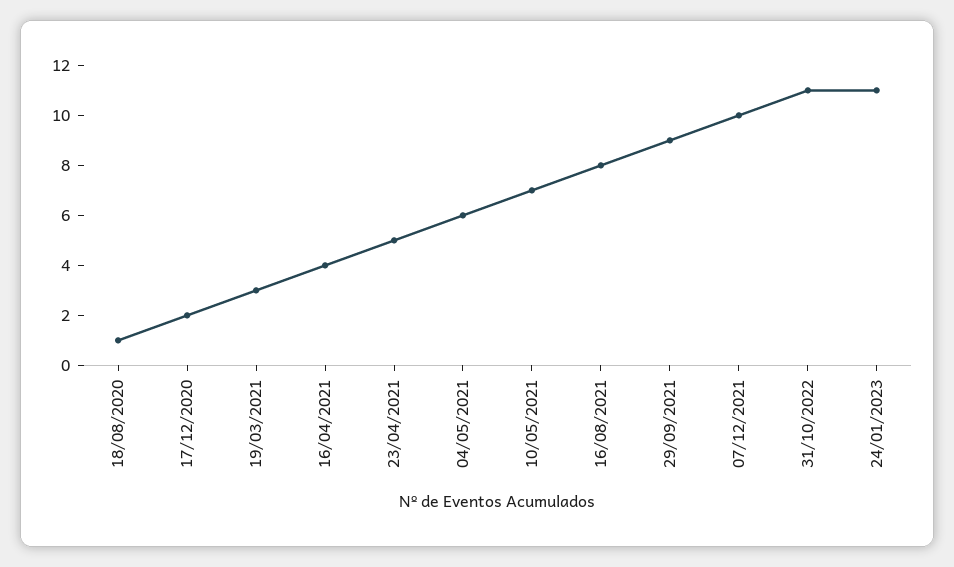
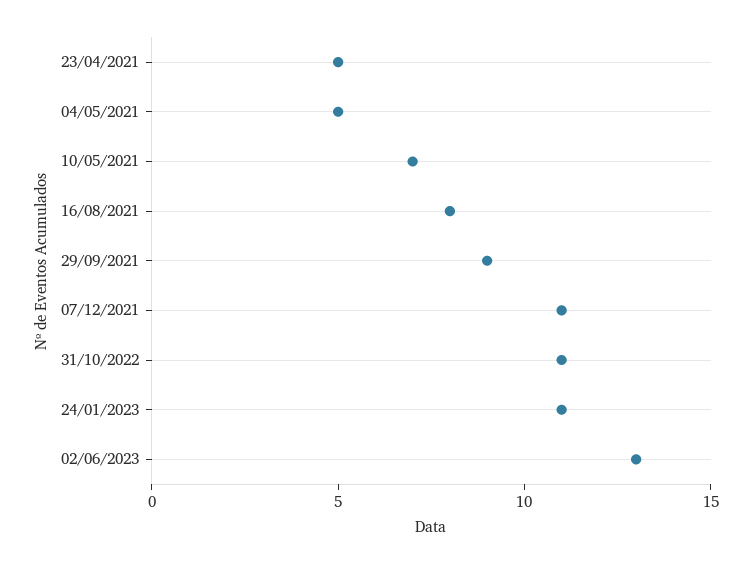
18/08/2020: 1 -> none
17/12/2020: 2 -> none
19/03/2021: 3 -> none
16/04/2021: 4 -> none
04/05/2021: 6 -> 5
07/12/2021: 10 -> 11
02/06/2023: none -> 13

